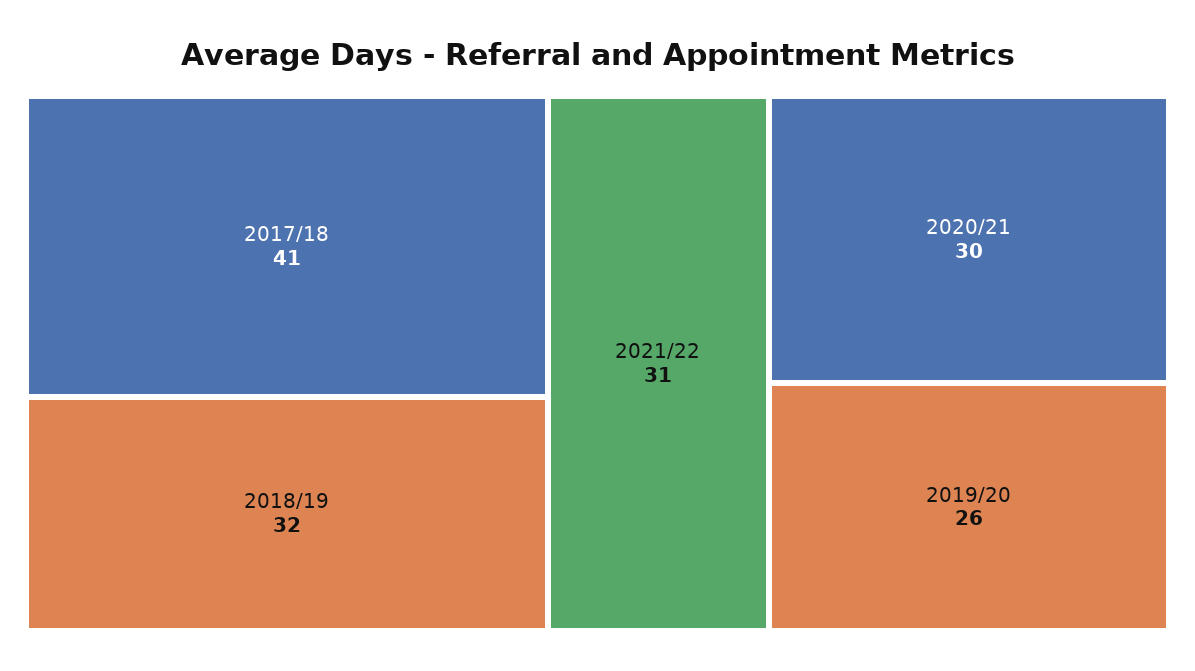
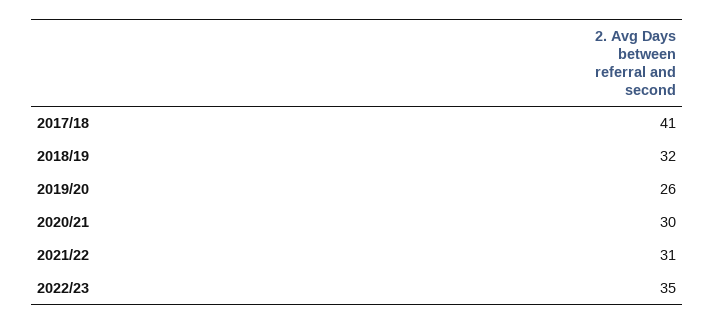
2022/23: none -> 35

